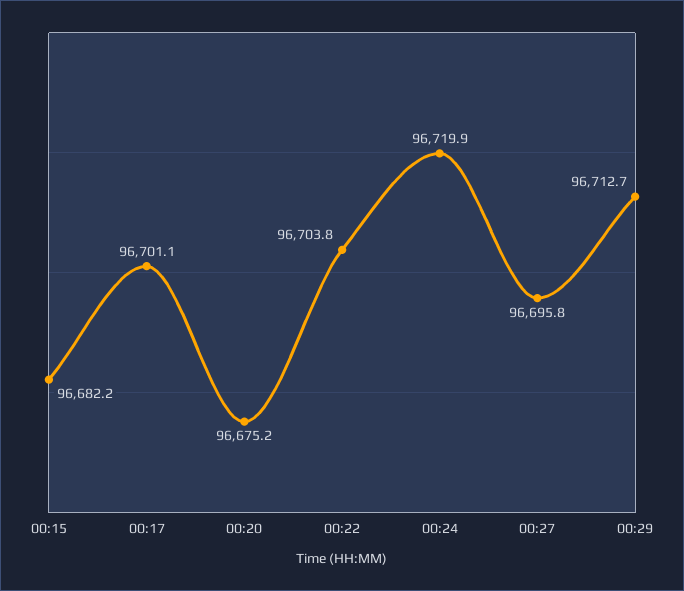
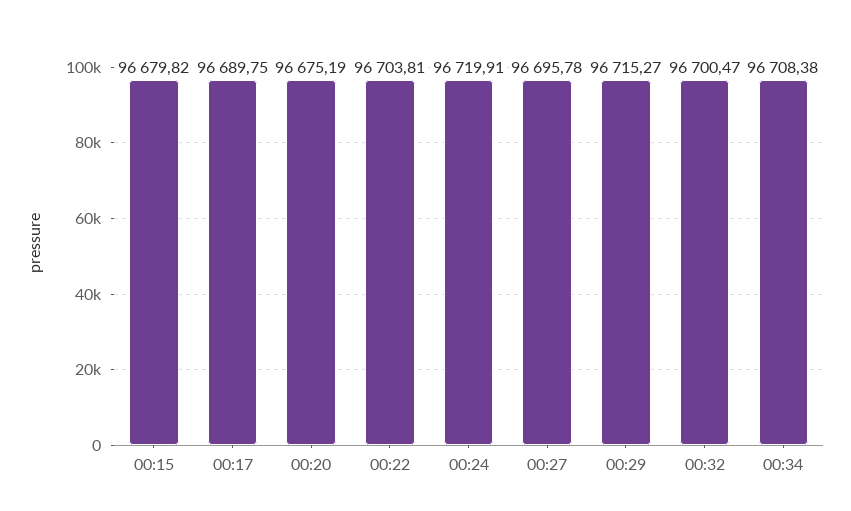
00:15: 96682.2 -> 96679.82
00:17: 96701.1 -> 96689.75
00:29: 96712.7 -> 96715.27
00:32: none -> 96700.47
00:34: none -> 96708.38

